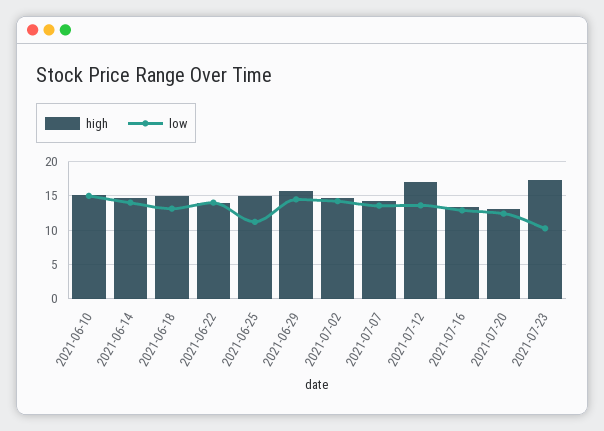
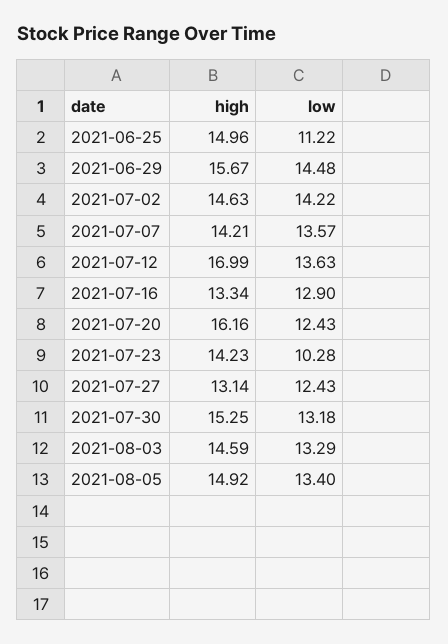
high, 2021-06-10: 15 -> none
low, 2021-06-10: 15 -> none
high, 2021-06-14: 15 -> none
low, 2021-06-14: 14 -> none
high, 2021-06-18: 15 -> none
low, 2021-06-18: 13 -> none
high, 2021-06-22: 14 -> none
low, 2021-06-22: 14 -> none
high, 2021-07-20: 13 -> 16.16
high, 2021-07-23: 17 -> 14.23
high, 2021-07-27: none -> 13.14
low, 2021-07-27: none -> 12.43
high, 2021-07-30: none -> 15.25
low, 2021-07-30: none -> 13.18
high, 2021-08-03: none -> 14.59
low, 2021-08-03: none -> 13.29
high, 2021-08-05: none -> 14.92
low, 2021-08-05: none -> 13.4

